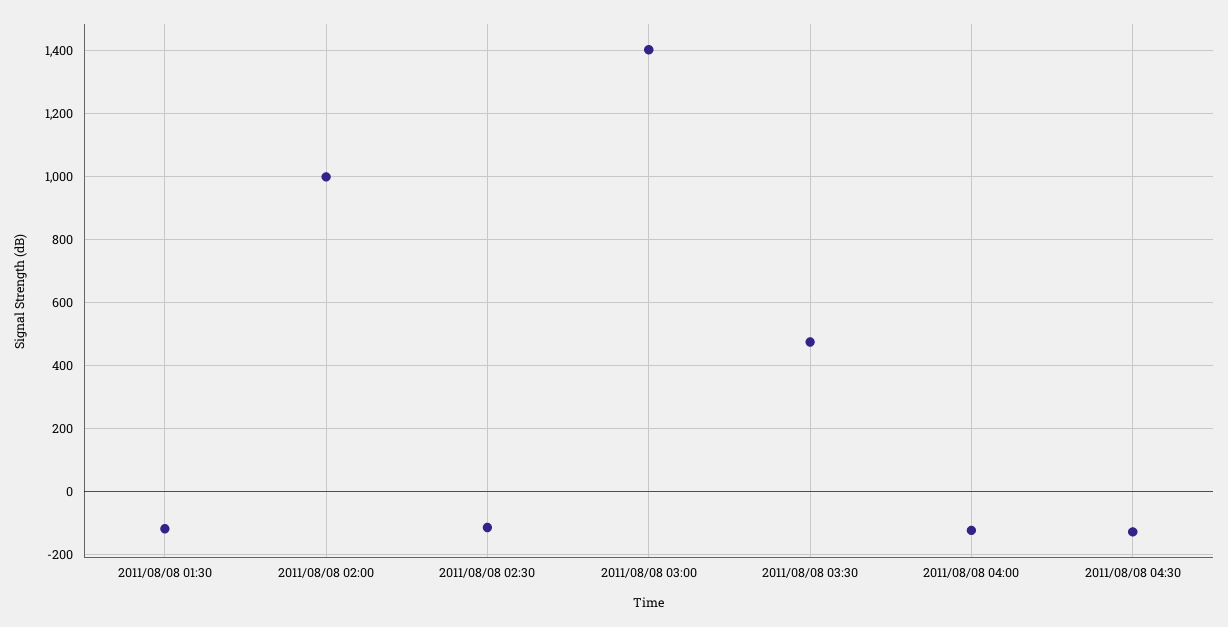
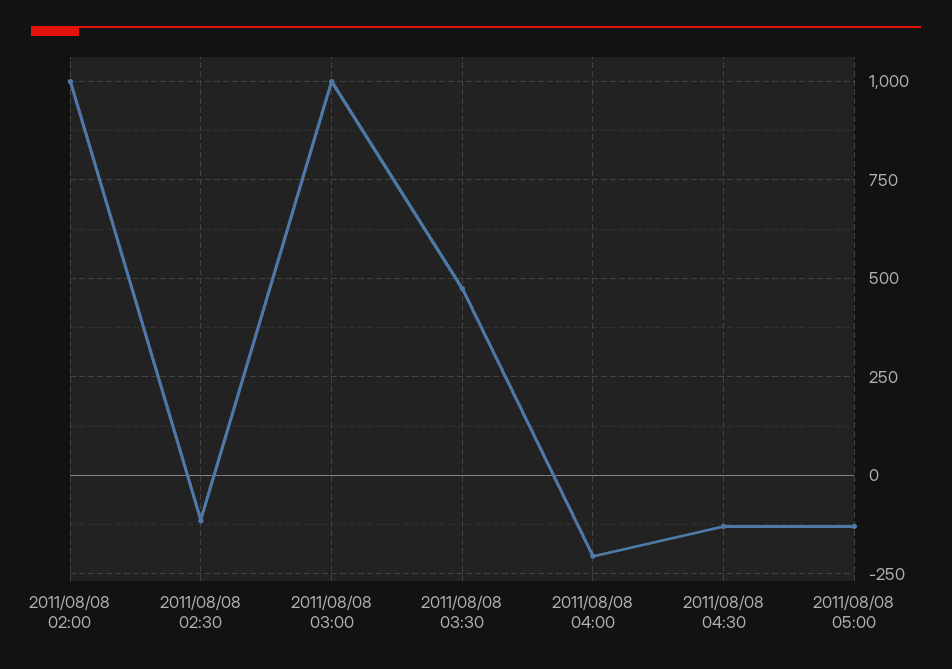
2011/08/08 01:30: -120 -> none
2011/08/08 03:00: 1400 -> 1000
2011/08/08 04:00: -120 -> -200
2011/08/08 05:00: none -> -125

